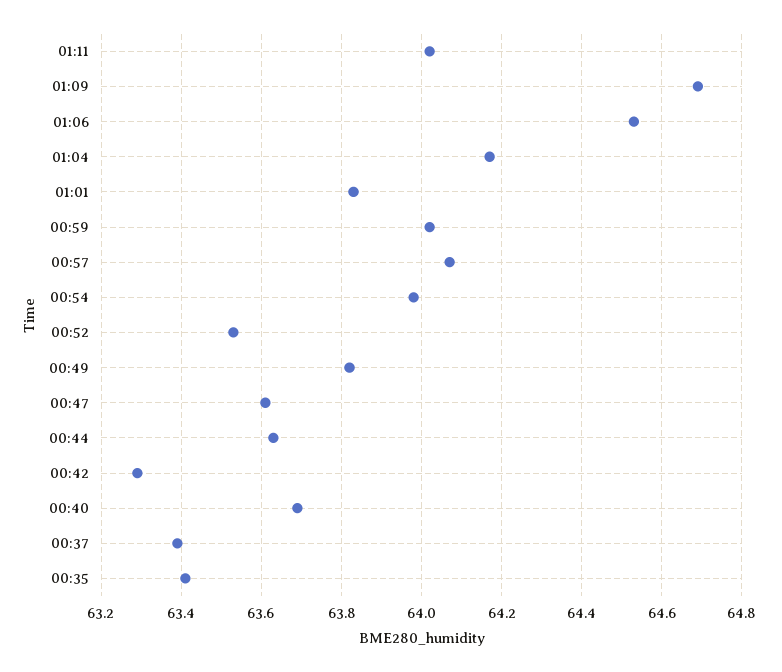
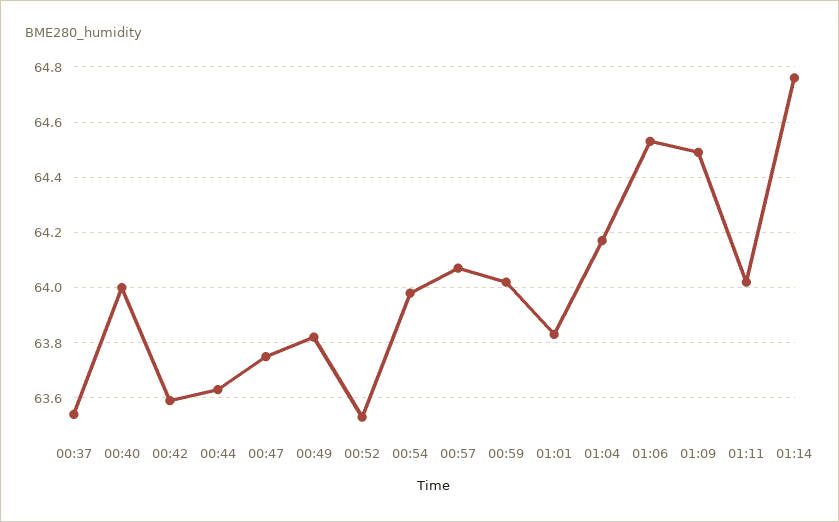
01:09: 64.7 -> 64.5
00:47: 63.6 -> 63.75
00:42: 63.3 -> 63.6
00:40: 63.7 -> 64
00:37: 63.4 -> 63.55
00:35: 63.4 -> none
01:14: none -> 64.75

